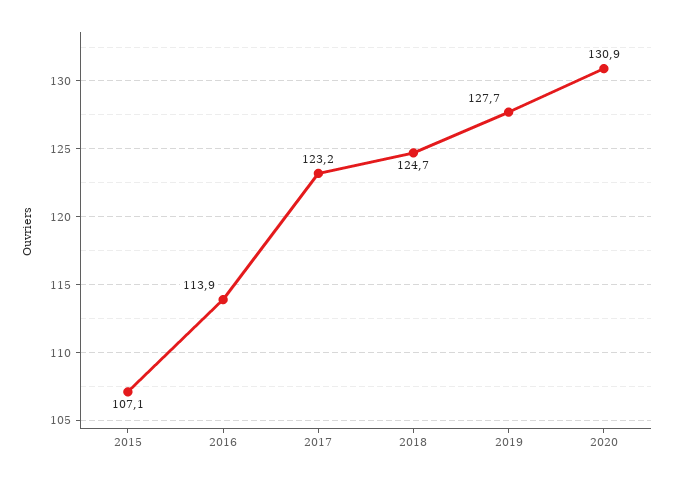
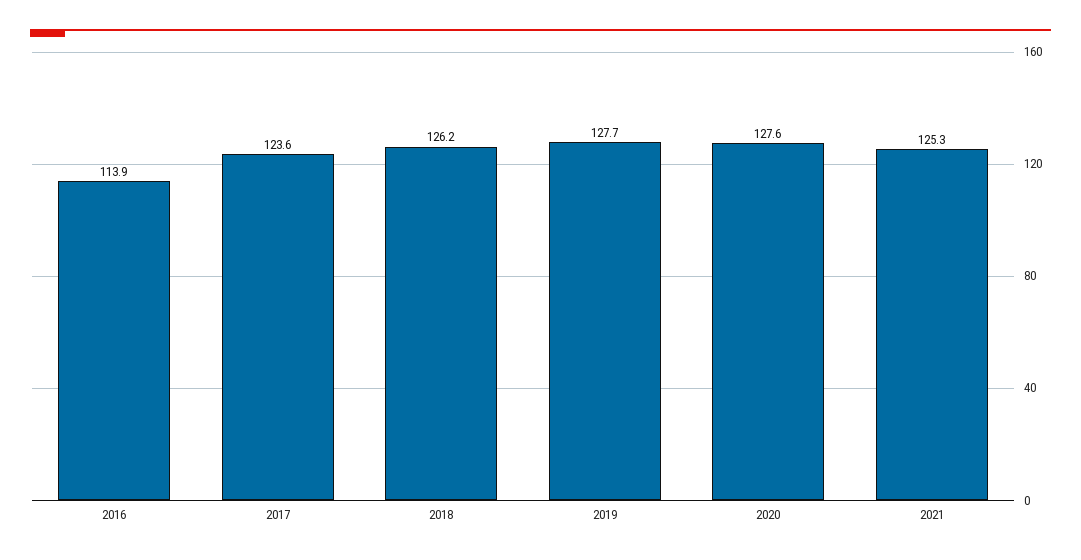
2015: 107.1 -> none
2017: 123.2 -> 123.6
2018: 124.7 -> 126.2
2020: 130.9 -> 127.6
2021: none -> 125.3

